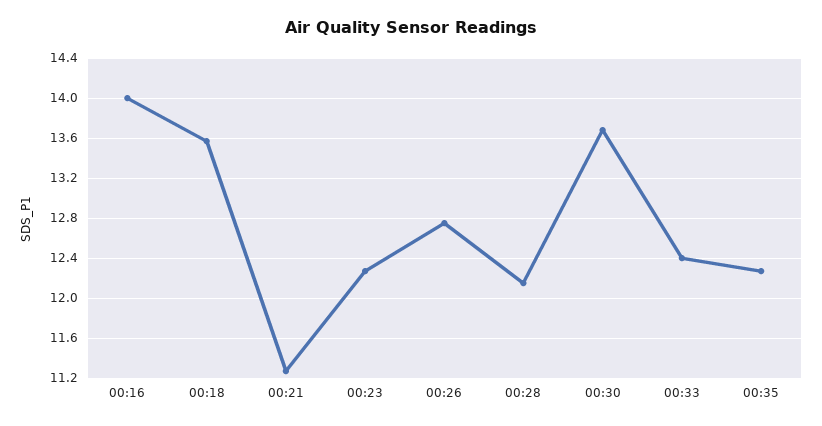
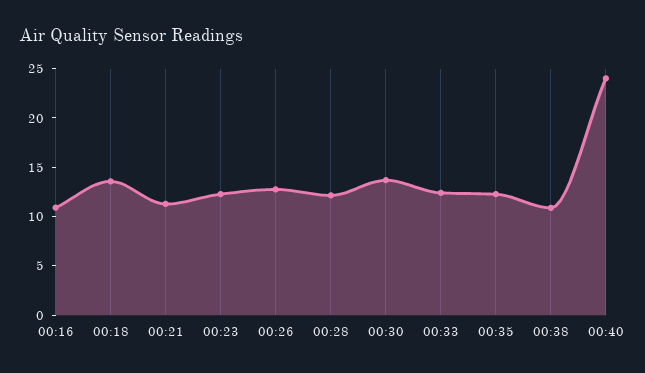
00:16: 14 -> 11
00:38: none -> 11
00:40: none -> 24

